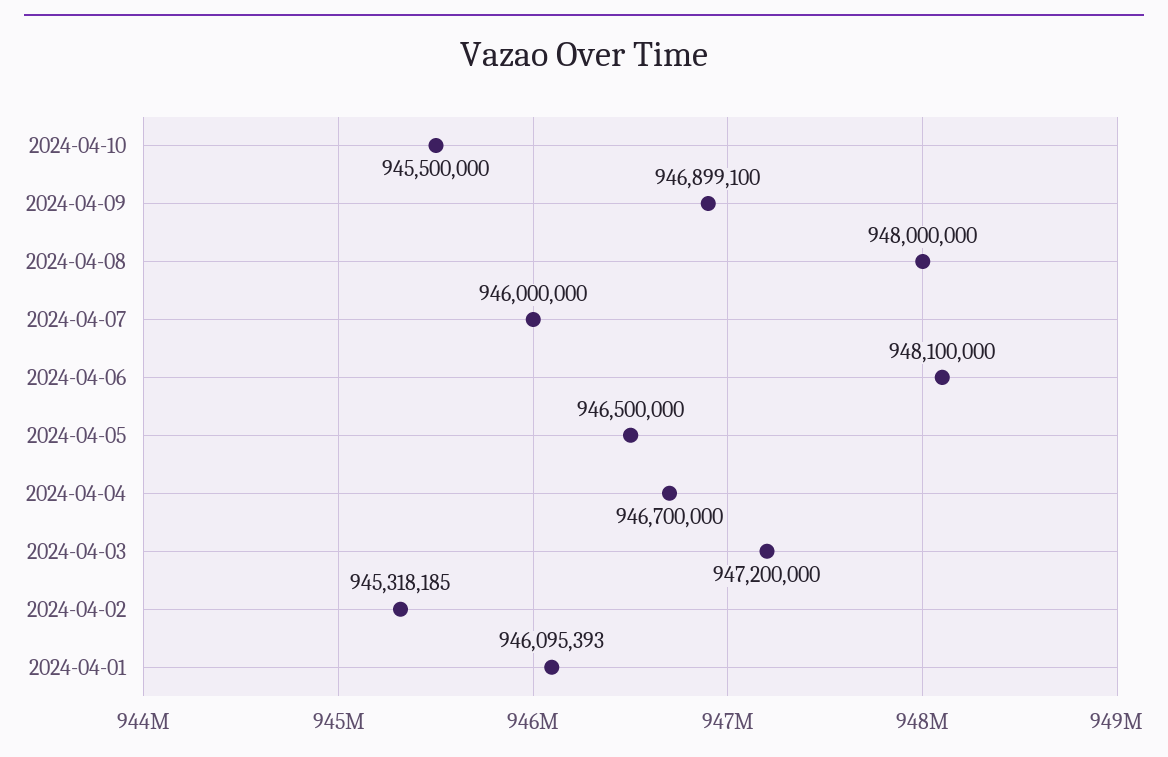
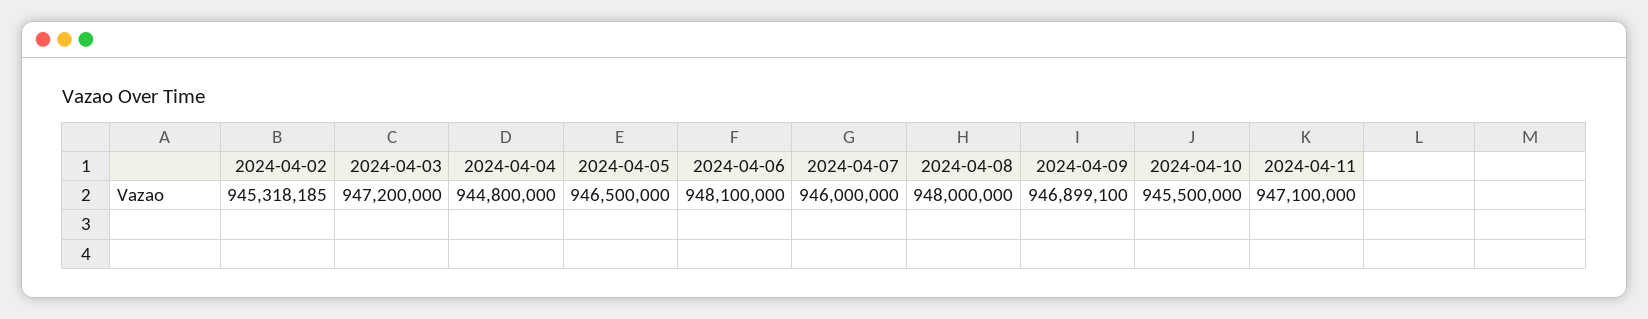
2024-04-04: 946700000 -> 944800000
2024-04-01: 946095393 -> none
2024-04-11: none -> 947100000

